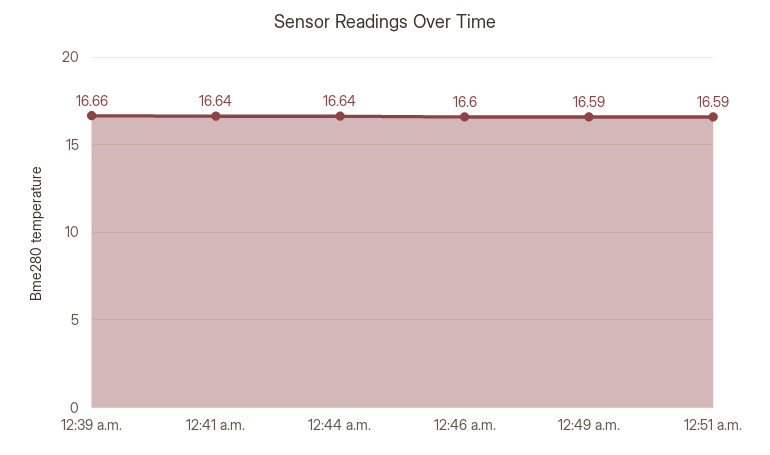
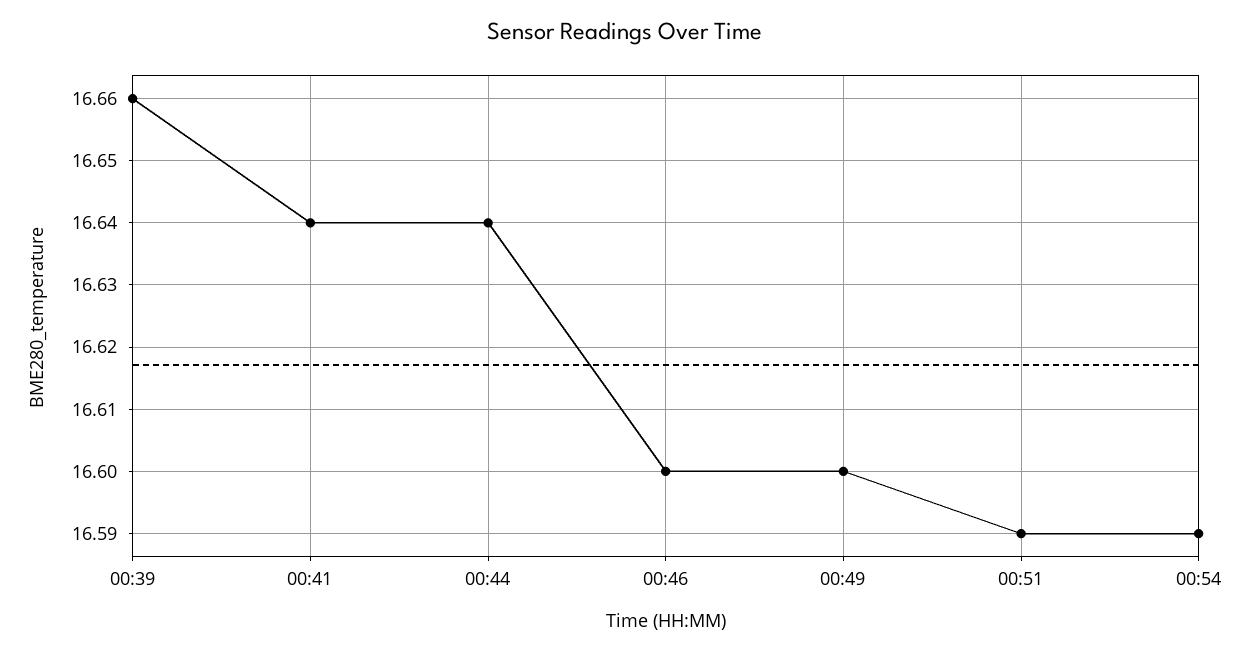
12:49 a.m.: 16.59 -> 16.6
00:54: none -> 16.59

